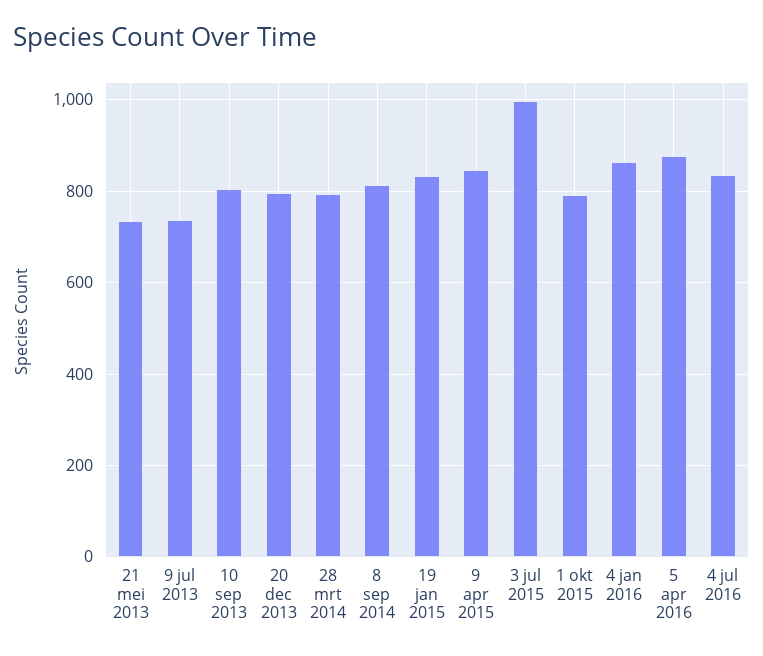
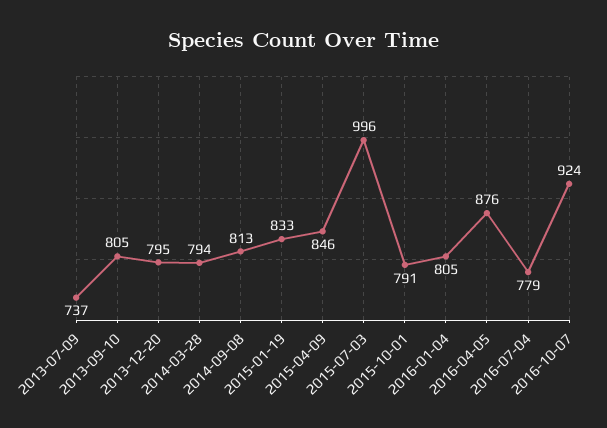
21 mei 2013: 740 -> none
4 jan 2016: 860 -> 805
4 jul 2016: 840 -> 779
2016-10-07: none -> 924

